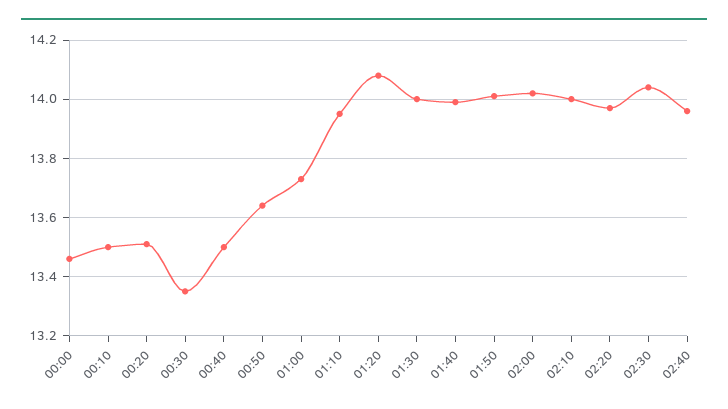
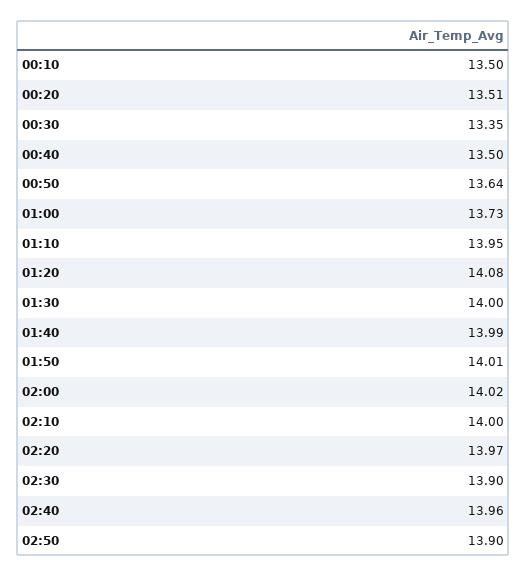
00:00: 13.45 -> none
02:30: 14.05 -> 13.9
02:50: none -> 13.9

